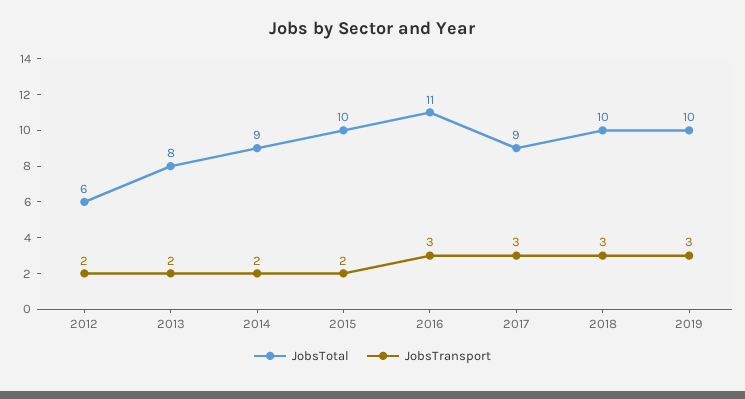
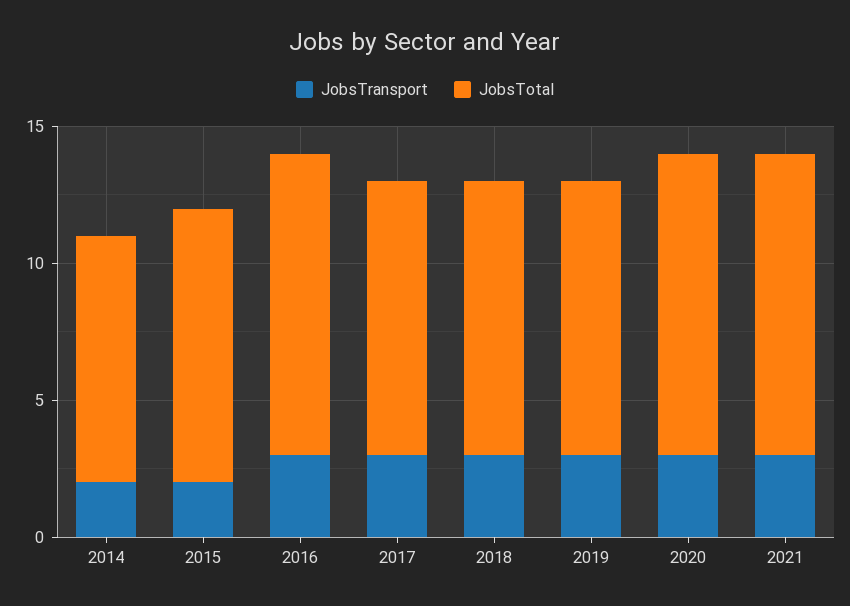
JobsTotal, 2012: 6 -> none
JobsTransport, 2012: 2 -> none
JobsTotal, 2013: 8 -> none
JobsTransport, 2013: 2 -> none
JobsTotal, 2017: 9 -> 10
JobsTransport, 2020: none -> 3
JobsTotal, 2020: none -> 11
JobsTransport, 2021: none -> 3
JobsTotal, 2021: none -> 11

